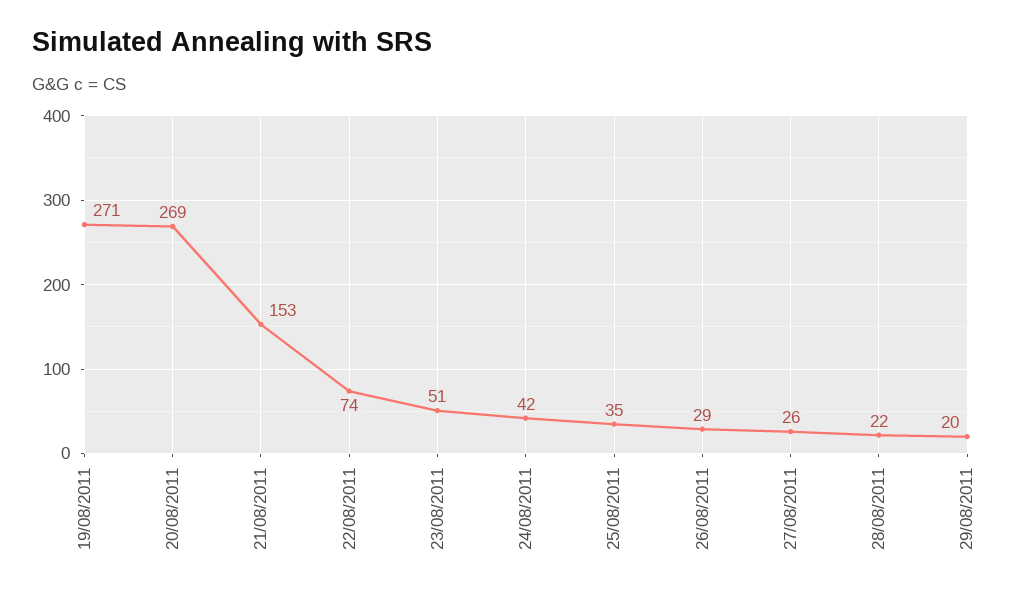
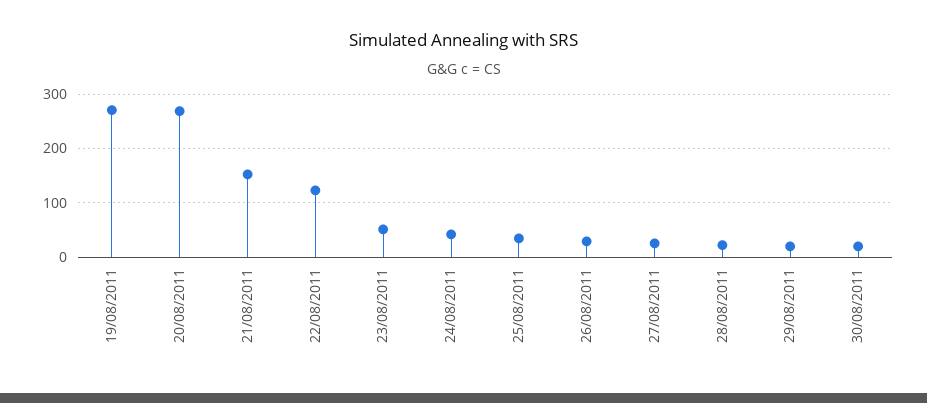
22/08/2011: 74 -> 120
30/08/2011: none -> 20

